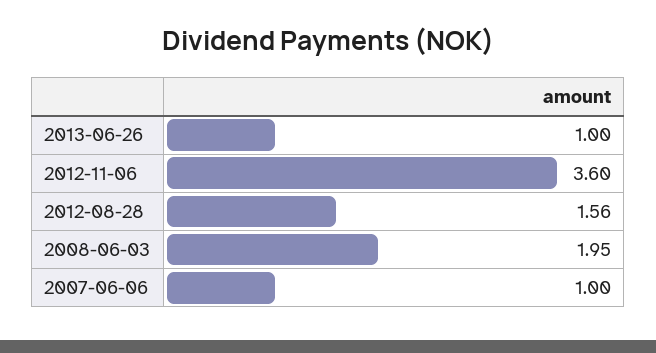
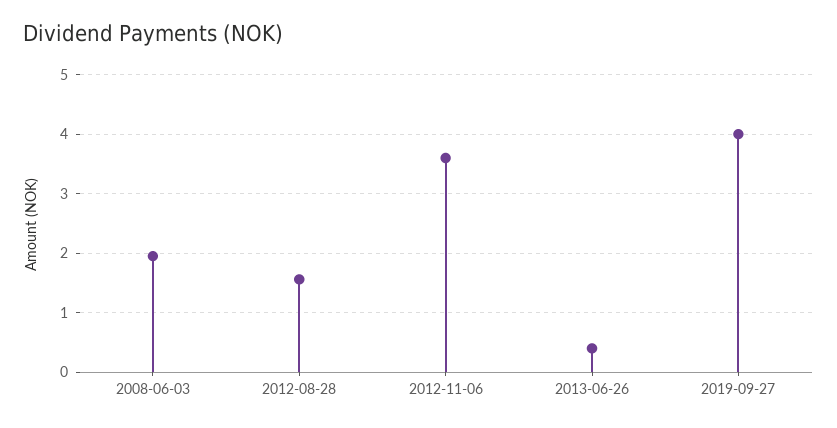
2013-06-26: 1 -> 0.4
2007-06-06: 1 -> none
2019-09-27: none -> 4

